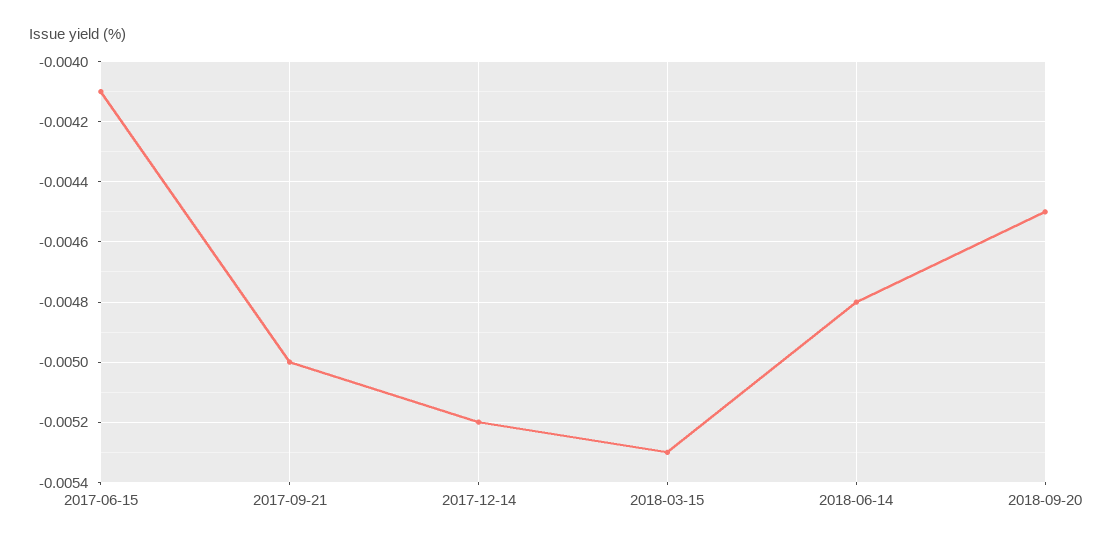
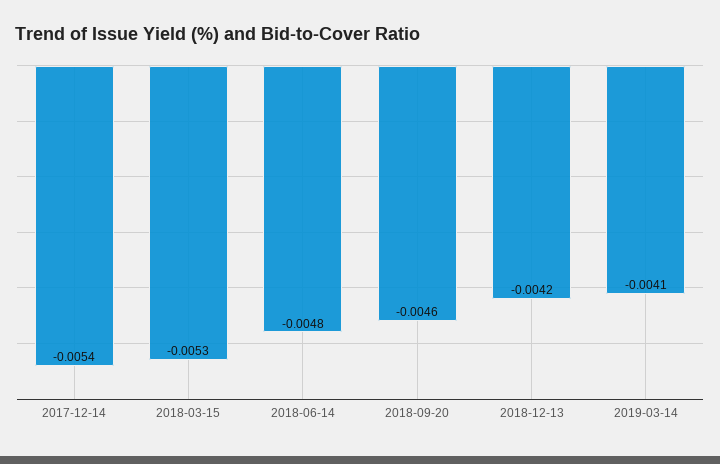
2017-06-15: -0.0041 -> none
2017-09-21: -0.005 -> none
2017-12-14: -0.0052 -> -0.0054
2018-09-20: -0.0045 -> -0.0046
2018-12-13: none -> -0.0042
2019-03-14: none -> -0.0041

